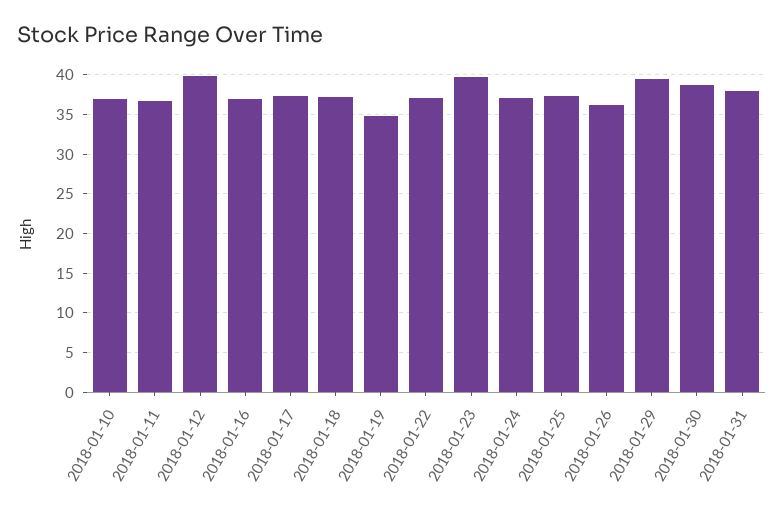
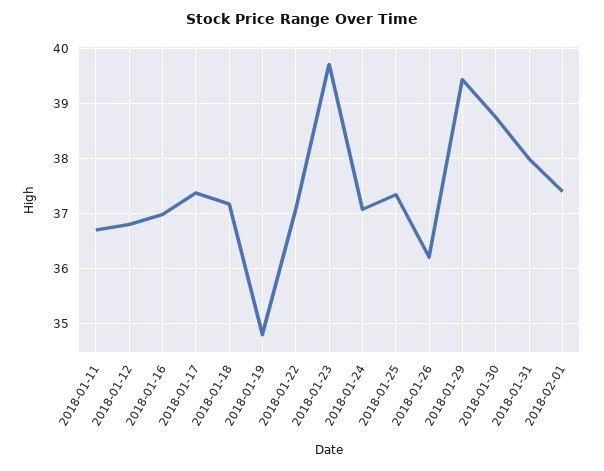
2018-01-10: 37 -> none
2018-01-12: 40 -> 36.8
2018-02-01: none -> 37.4

